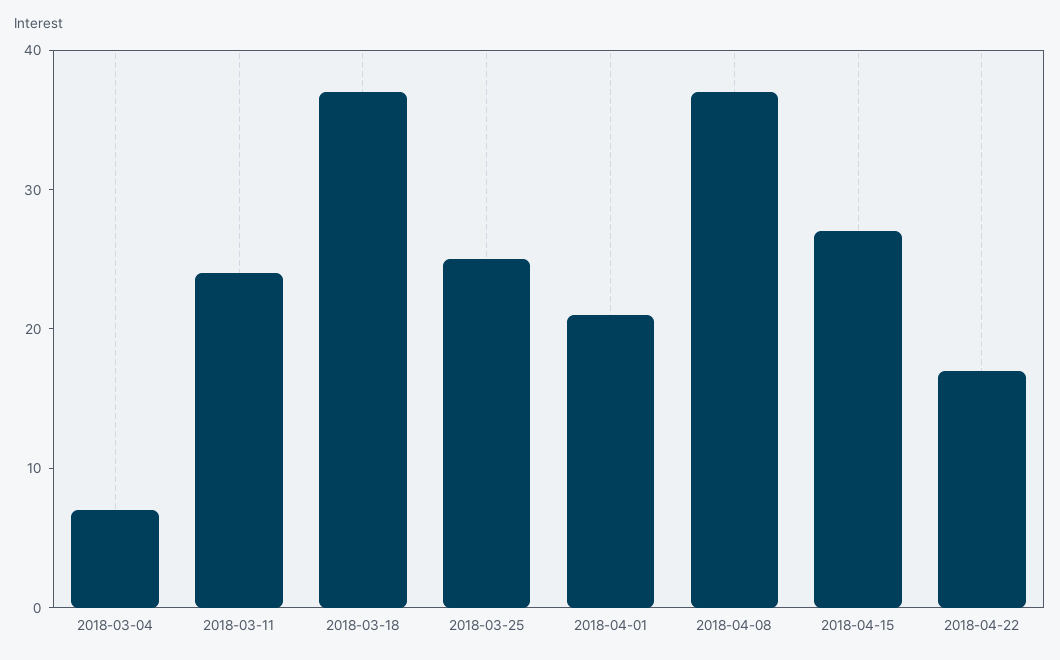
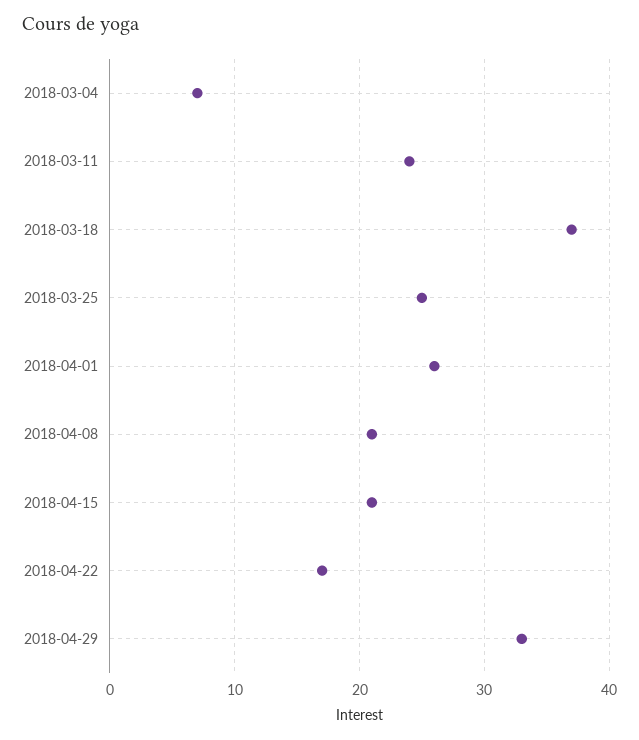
2018-04-01: 21 -> 26
2018-04-08: 37 -> 21
2018-04-15: 27 -> 21
2018-04-29: none -> 33

